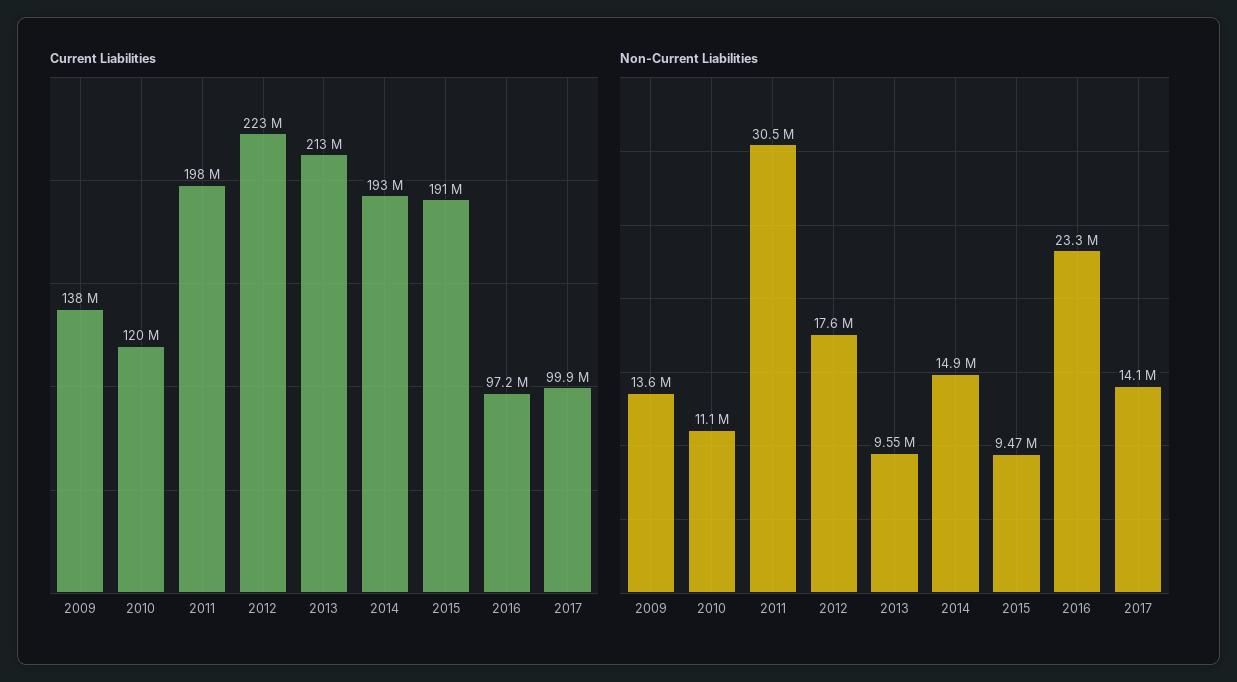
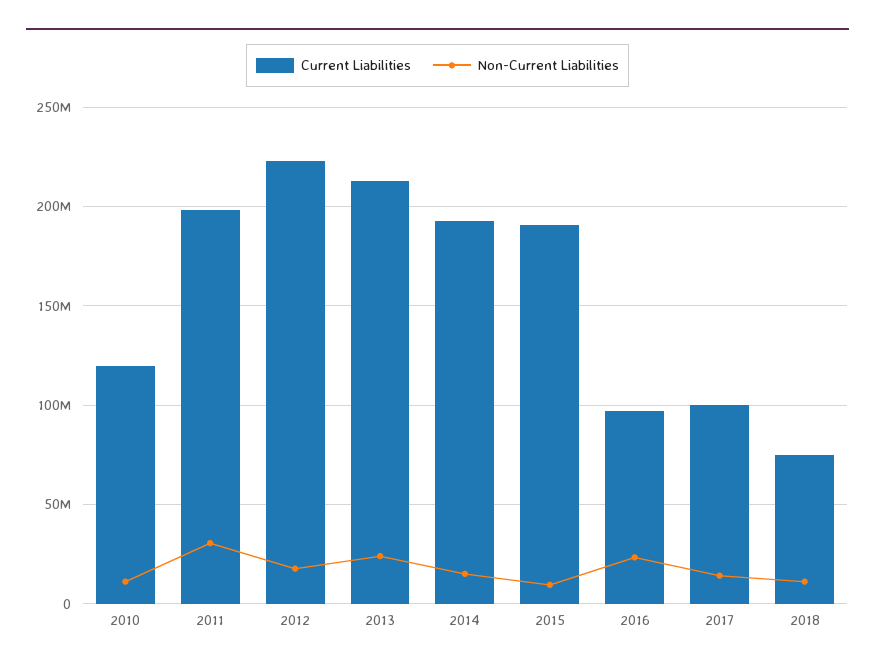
Current Liabilities, 2009: 138000000 -> none
Non-Current Liabilities, 2009: 13600000 -> none
Non-Current Liabilities, 2013: 9550000 -> 25000000
Current Liabilities, 2018: none -> 75000000
Non-Current Liabilities, 2018: none -> 10000000

